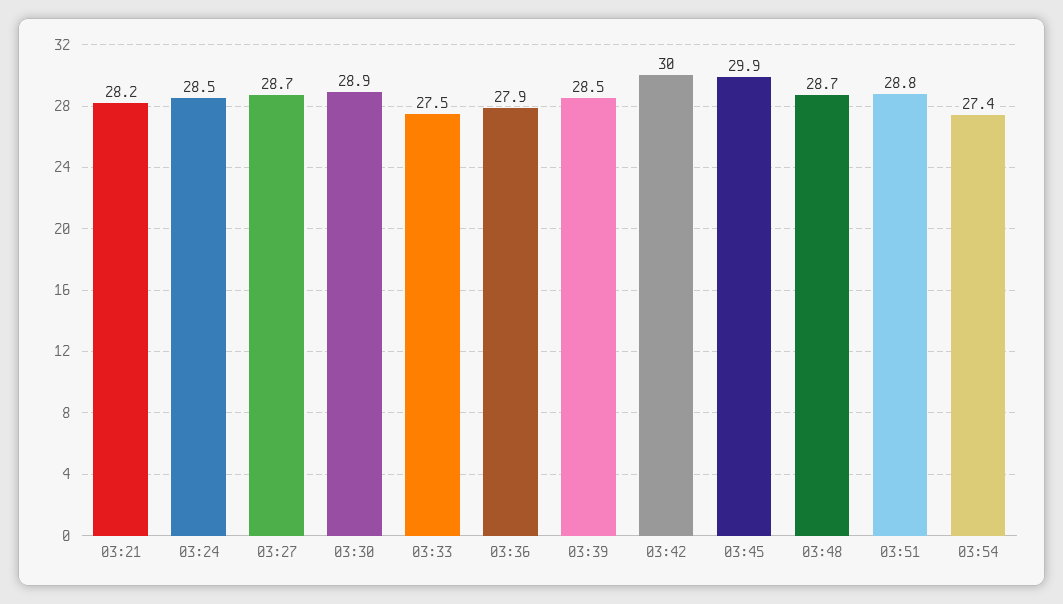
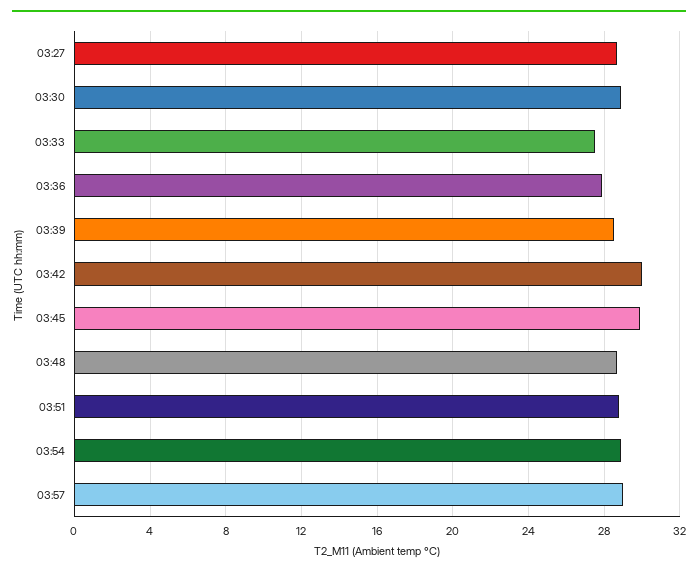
03:21: 28.2 -> none
03:24: 28.5 -> none
03:54: 27.4 -> 29
03:57: none -> 29

